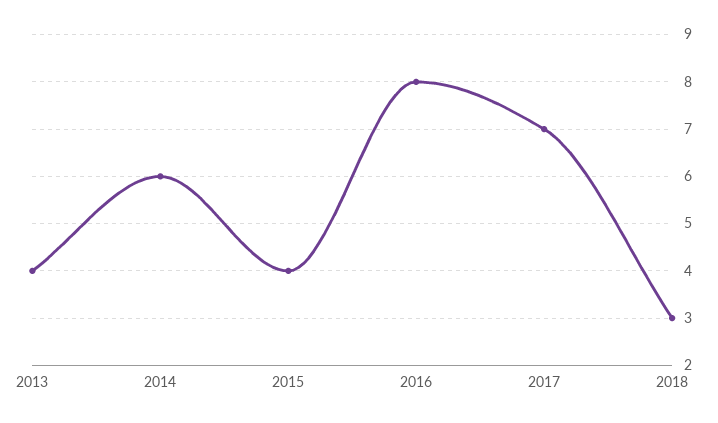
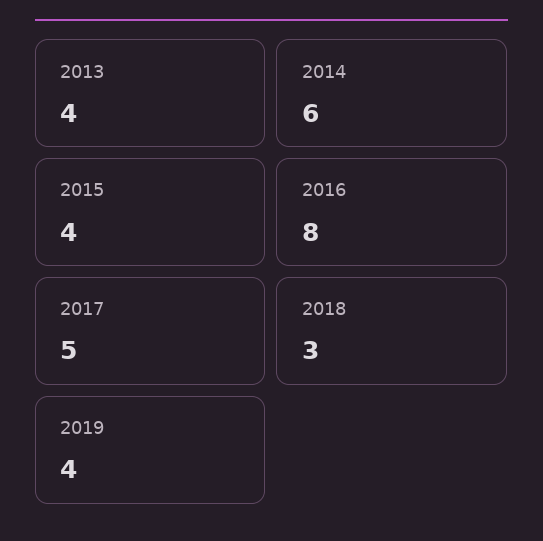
2017: 7 -> 5
2019: none -> 4

